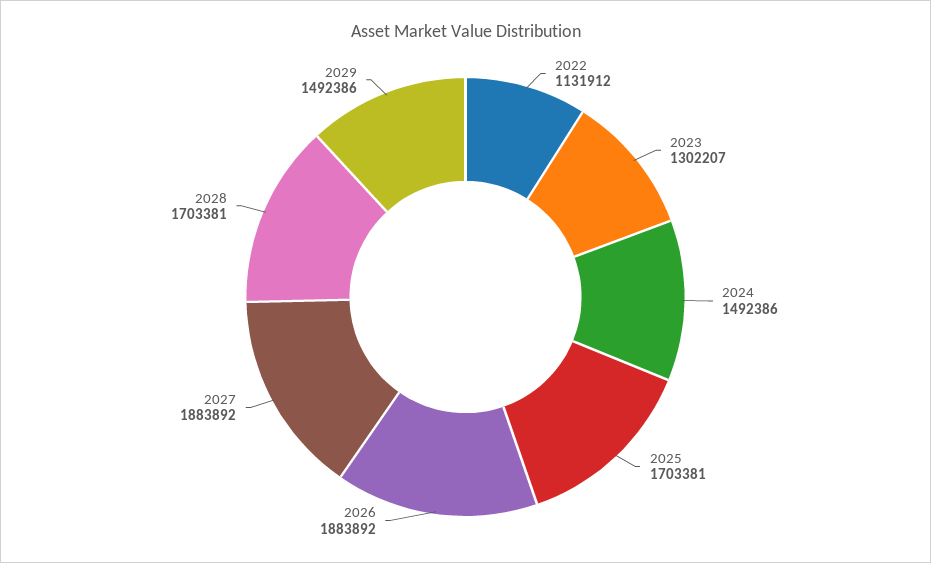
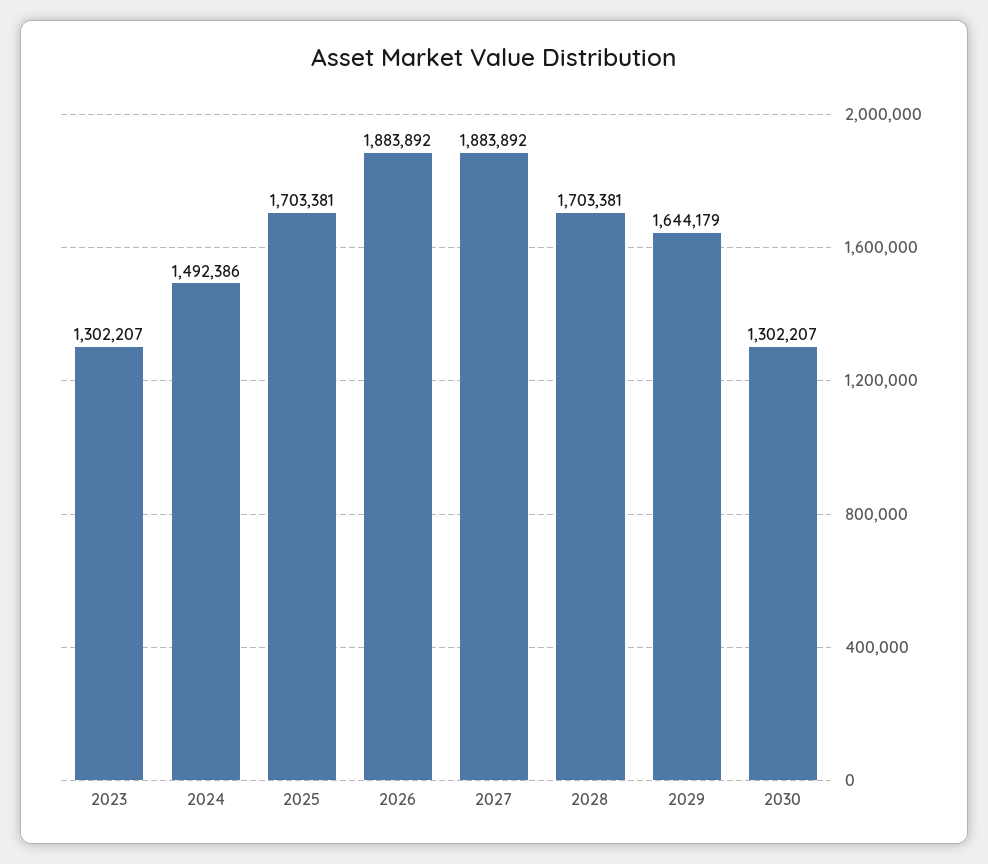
2022: 1131912 -> none
2029: 1492386 -> 1644179
2030: none -> 1302207

